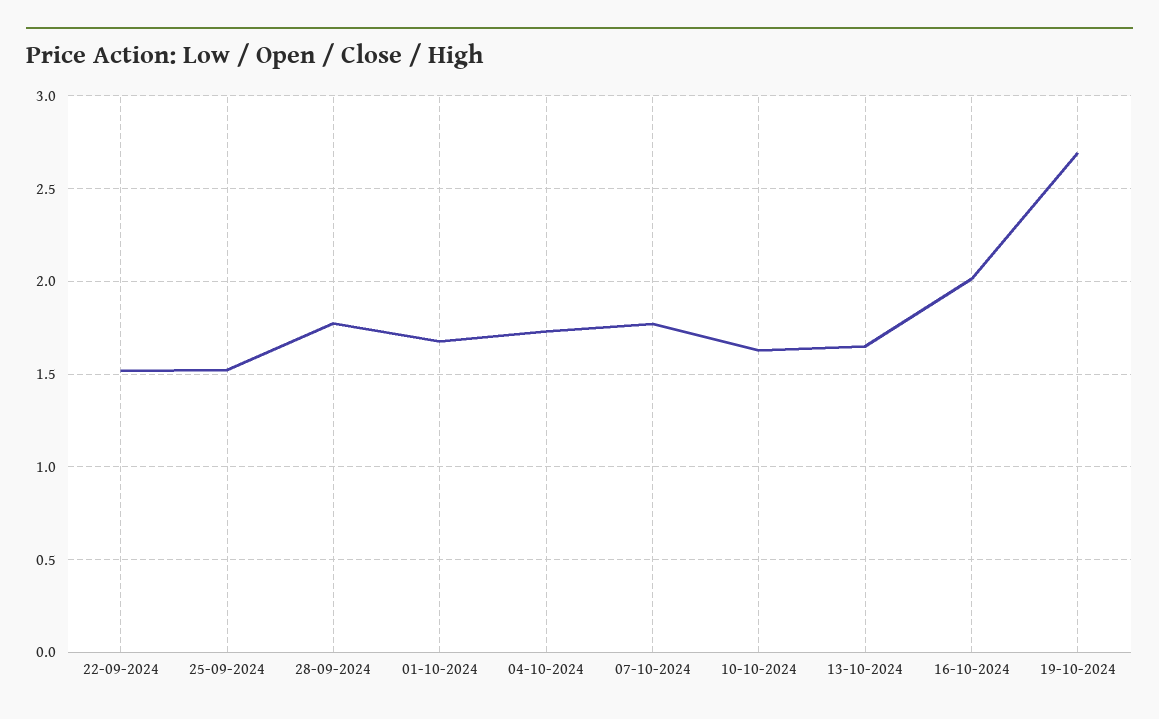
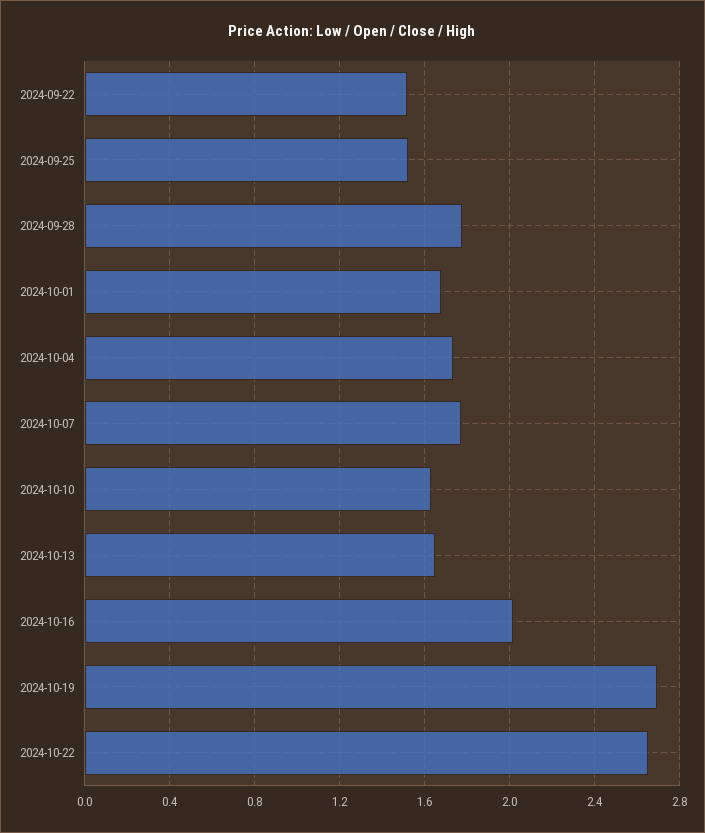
2024-10-22: none -> 2.65

